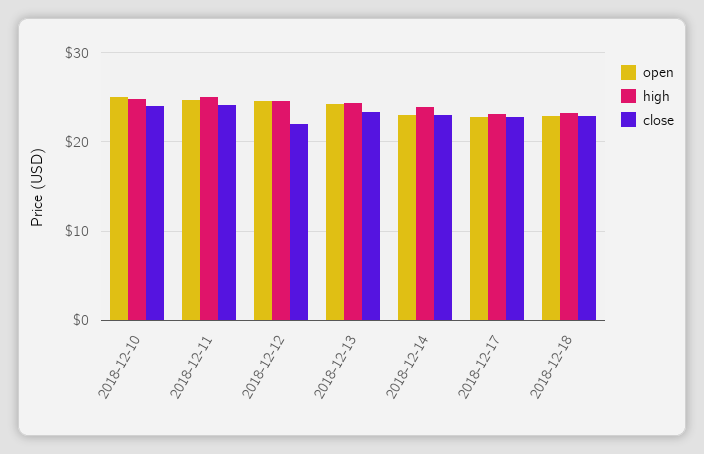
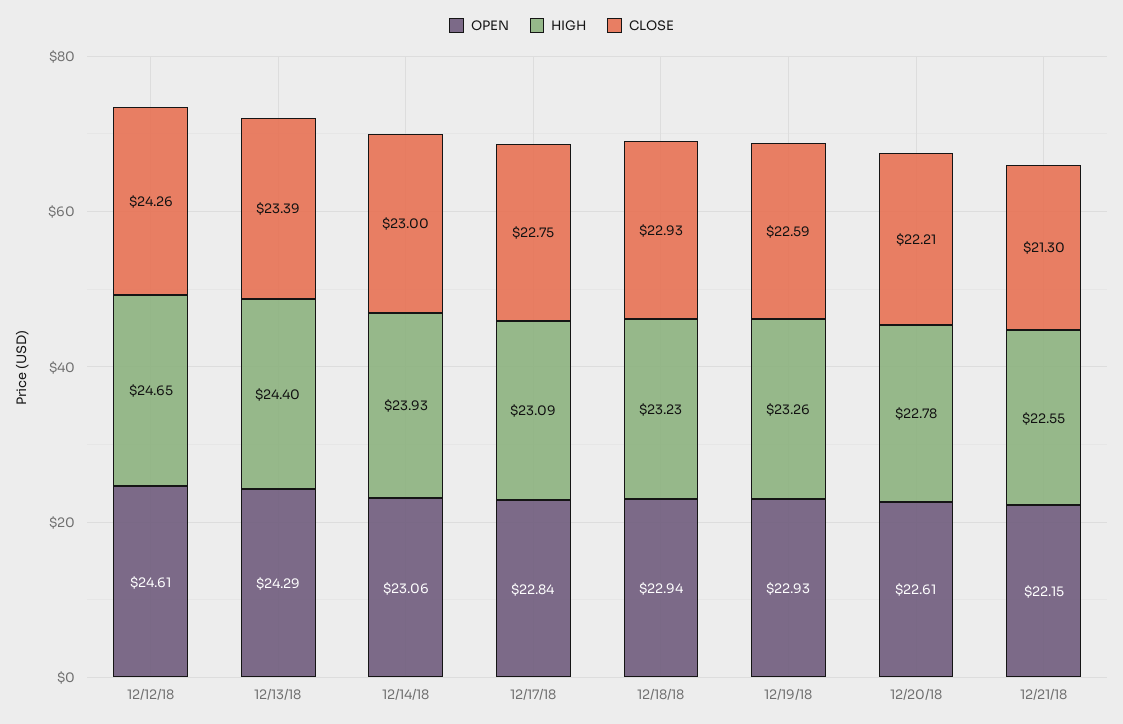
open, 2018-12-10: 25 -> none
high, 2018-12-10: 25 -> none
close, 2018-12-10: 24 -> none
open, 2018-12-11: 25 -> none
high, 2018-12-11: 25 -> none
close, 2018-12-11: 24 -> none
close, 2018-12-12: 22 -> 24.26
open, 12/19/18: none -> 22.93
high, 12/19/18: none -> 23.26
close, 12/19/18: none -> 22.59
open, 12/20/18: none -> 22.61
high, 12/20/18: none -> 22.78
close, 12/20/18: none -> 22.21
open, 12/21/18: none -> 22.15
high, 12/21/18: none -> 22.55
close, 12/21/18: none -> 21.3

